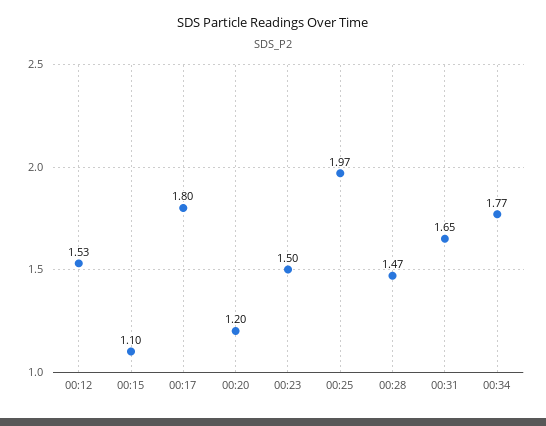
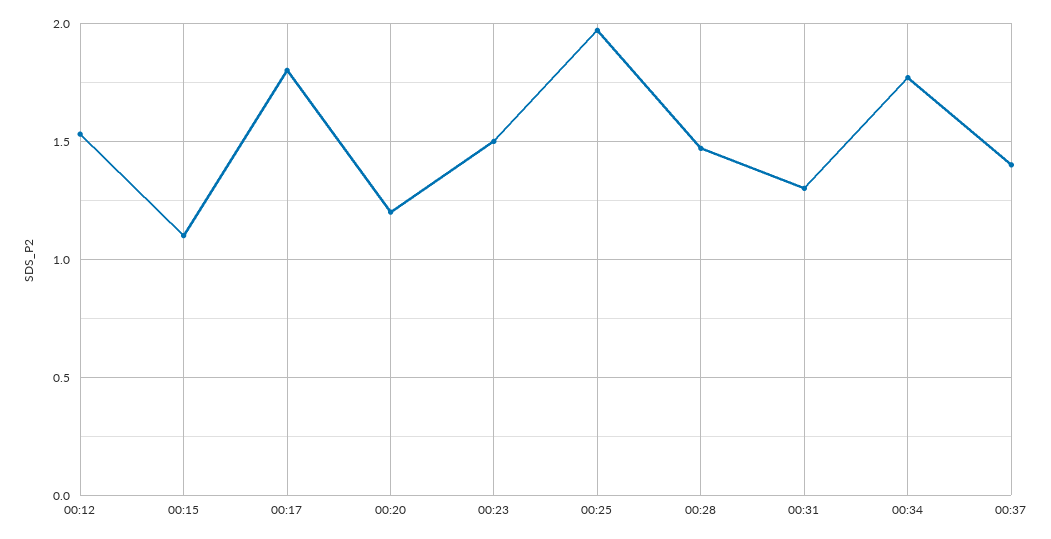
00:31: 1.65 -> 1.3
00:37: none -> 1.4

